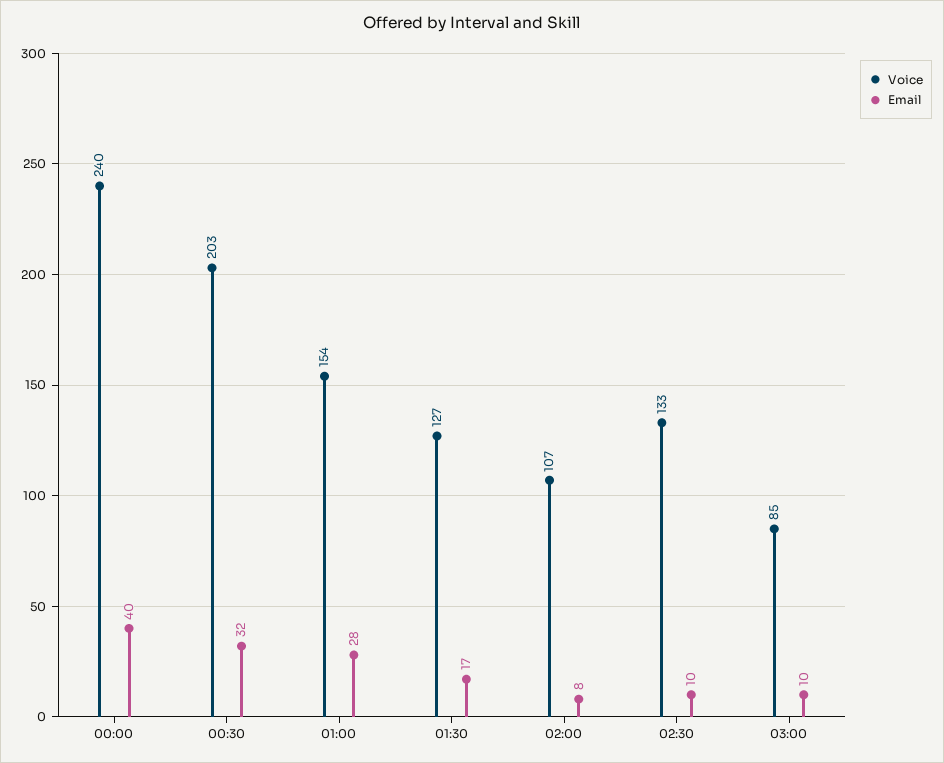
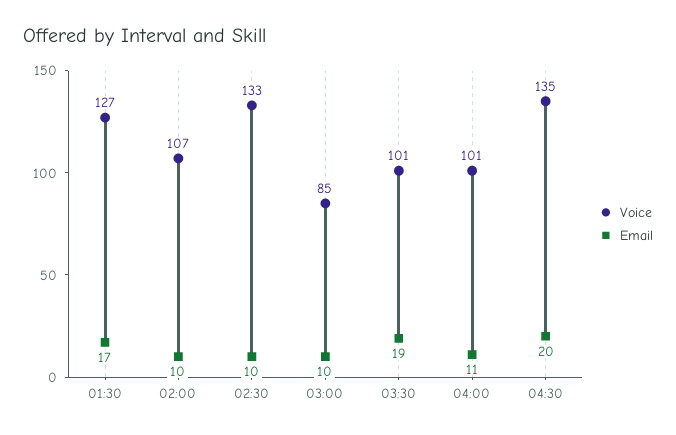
Voice, 00:00: 240 -> none
Email, 00:00: 40 -> none
Voice, 00:30: 203 -> none
Email, 00:30: 32 -> none
Voice, 01:00: 154 -> none
Email, 01:00: 28 -> none
Email, 02:00: 8 -> 10
Voice, 03:30: none -> 101
Email, 03:30: none -> 19
Voice, 04:00: none -> 101
Email, 04:00: none -> 11
Voice, 04:30: none -> 135
Email, 04:30: none -> 20

